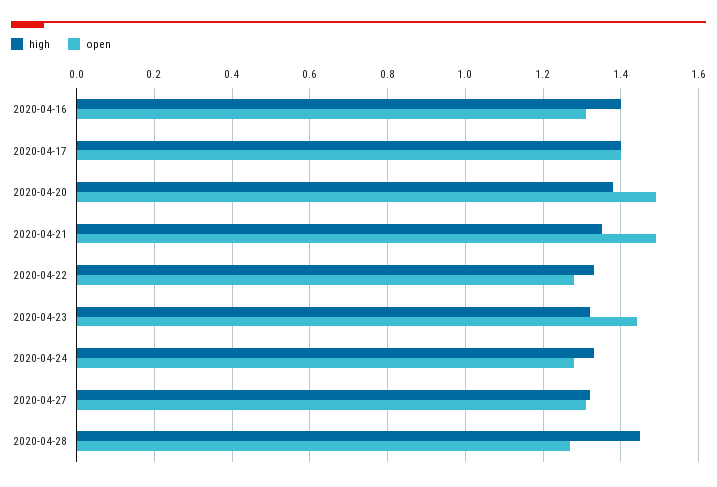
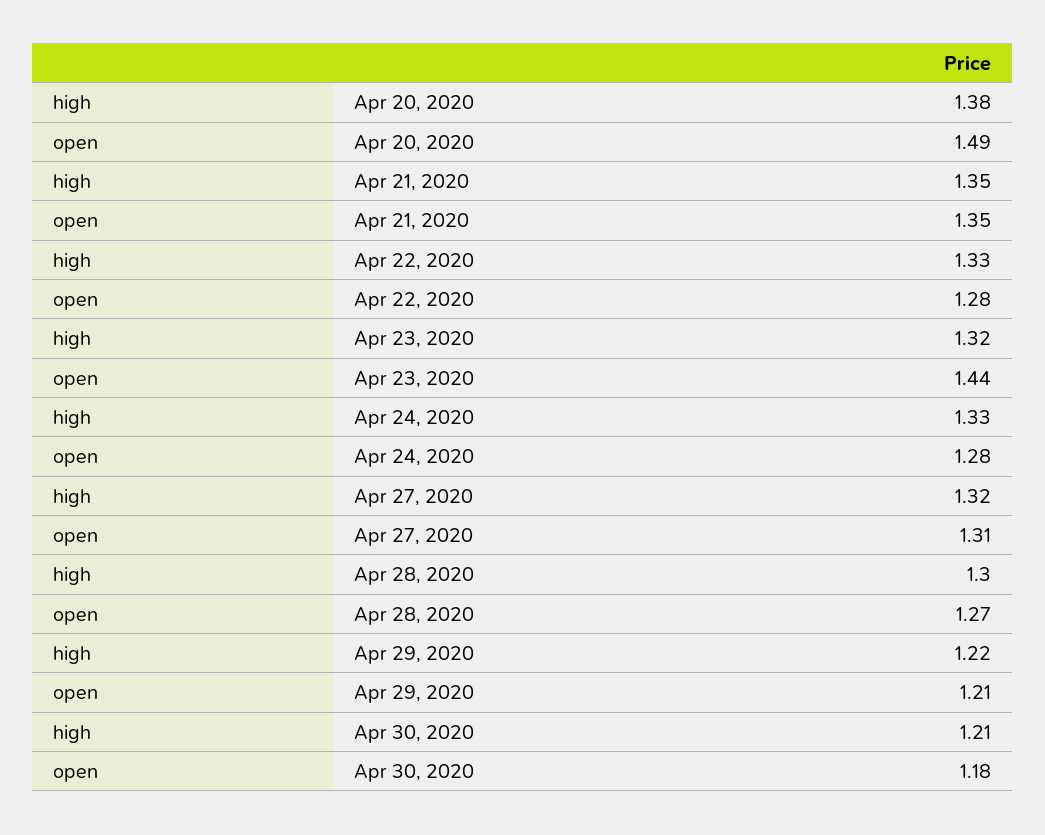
high, 2020-04-16: 1.4 -> none
open, 2020-04-16: 1.3 -> none
high, 2020-04-17: 1.4 -> none
open, 2020-04-17: 1.4 -> none
open, 2020-04-21: 1.5 -> 1.35
high, 2020-04-28: 1.45 -> 1.3
high, Apr 29, 2020: none -> 1.22
open, Apr 29, 2020: none -> 1.21
high, Apr 30, 2020: none -> 1.21
open, Apr 30, 2020: none -> 1.18

